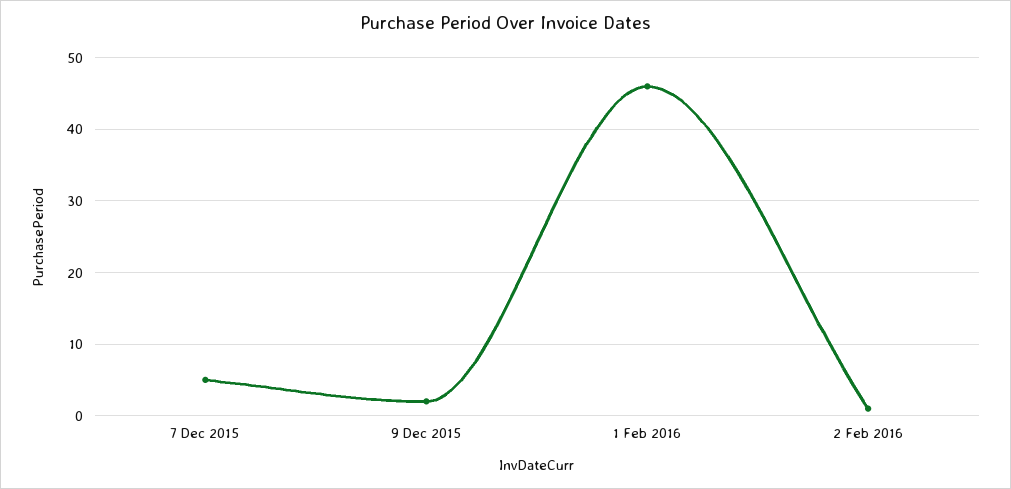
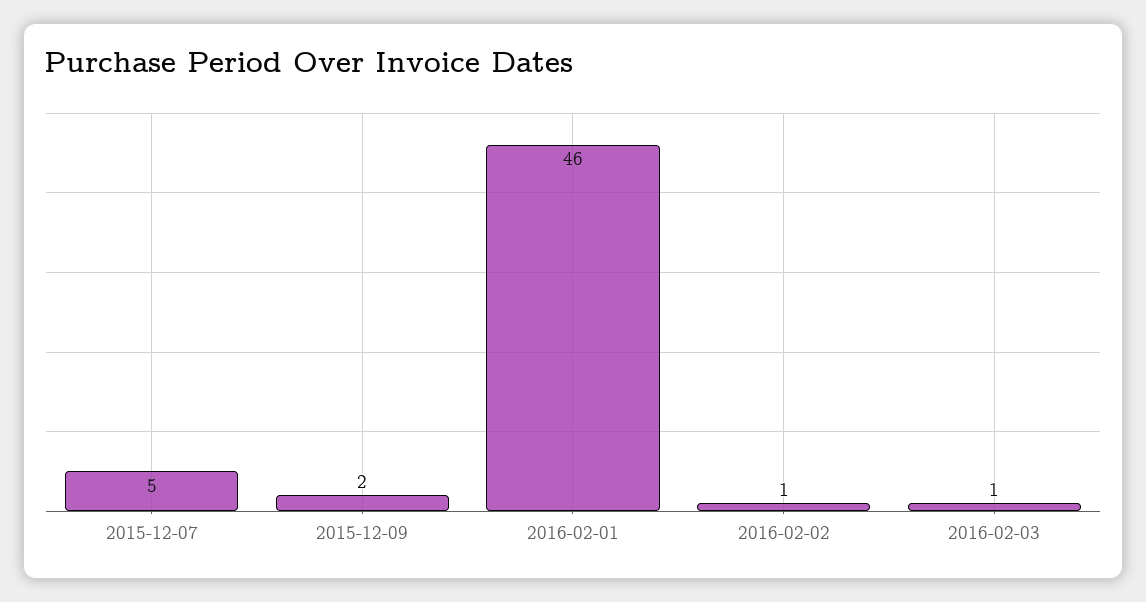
2016-02-03: none -> 1

